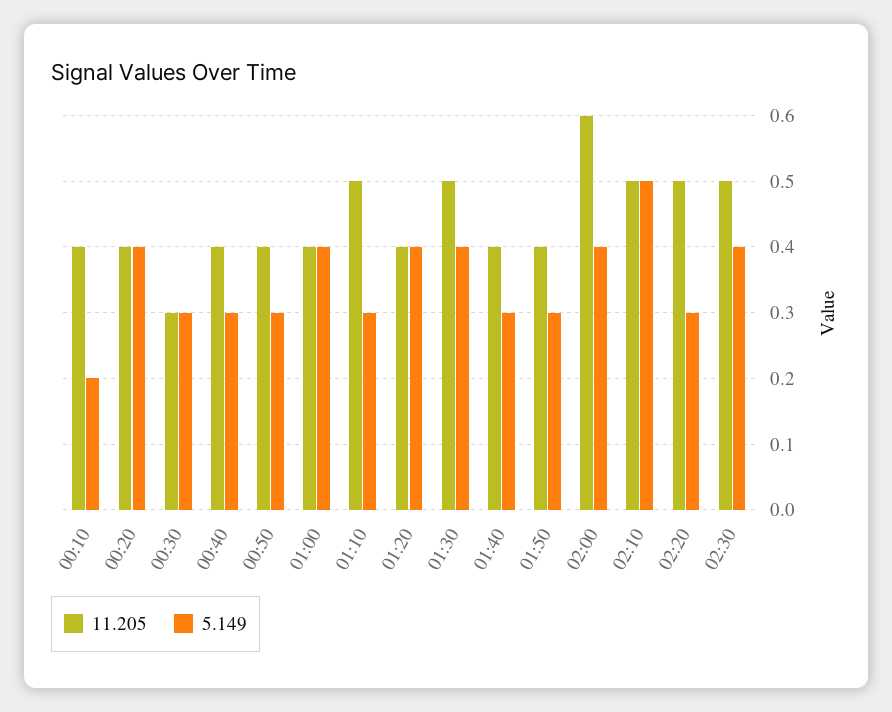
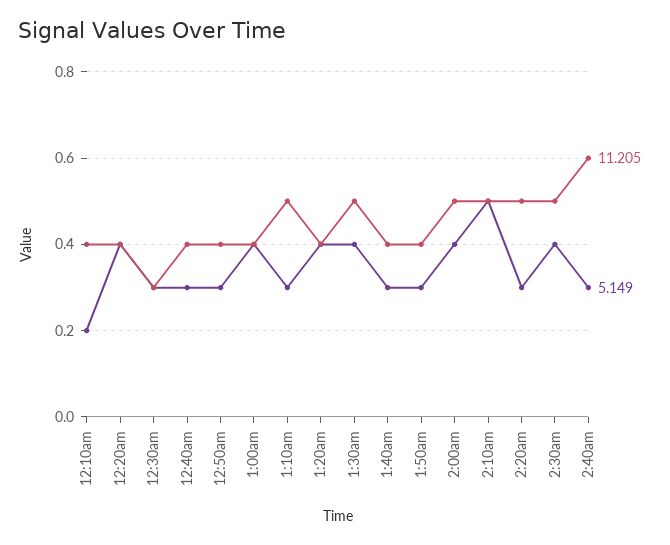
11.205, 02:00: 0.6 -> 0.5
11.205, 2:40am: none -> 0.6
5.149, 2:40am: none -> 0.3

